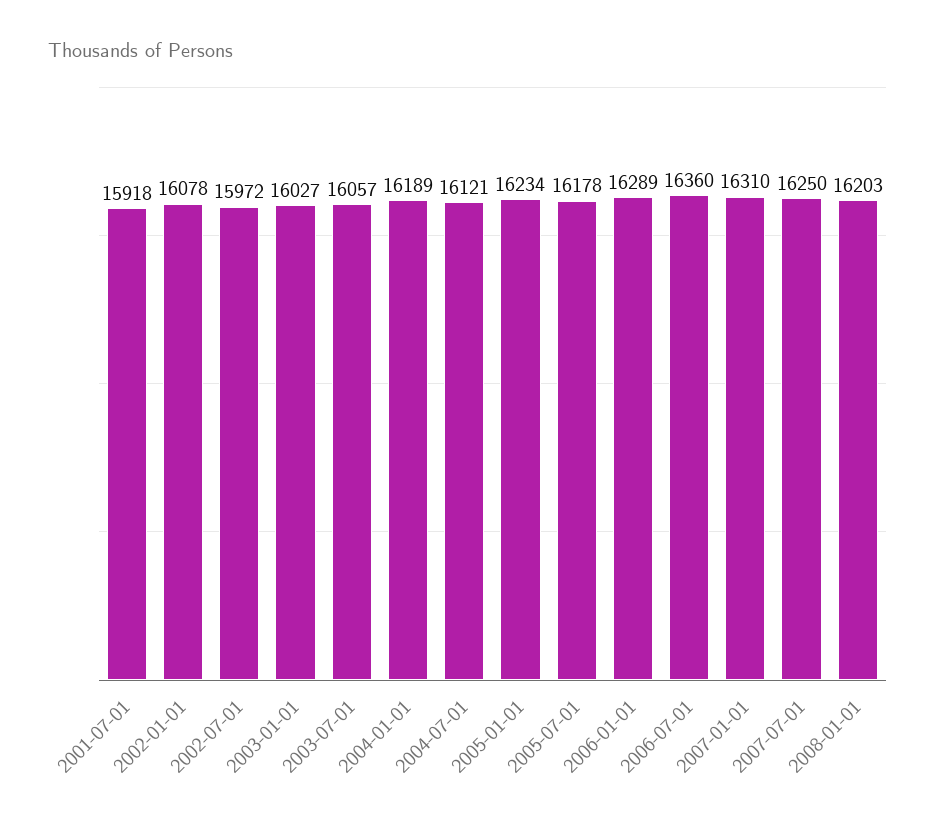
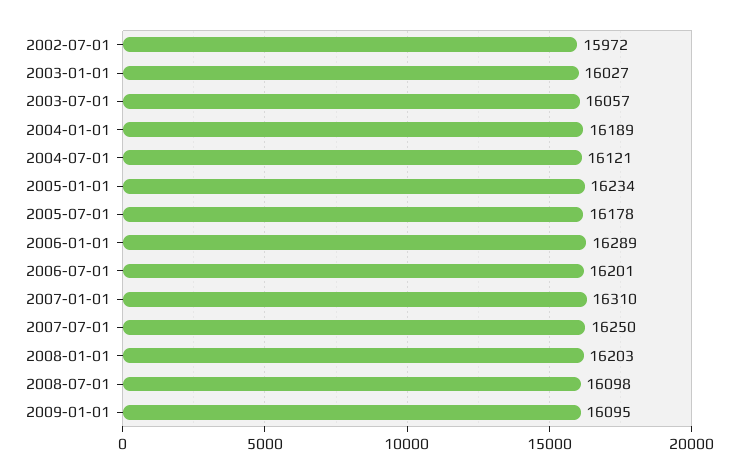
2001-07-01: 15918 -> none
2002-01-01: 16078 -> none
2006-07-01: 16360 -> 16201
2008-07-01: none -> 16098
2009-01-01: none -> 16095

